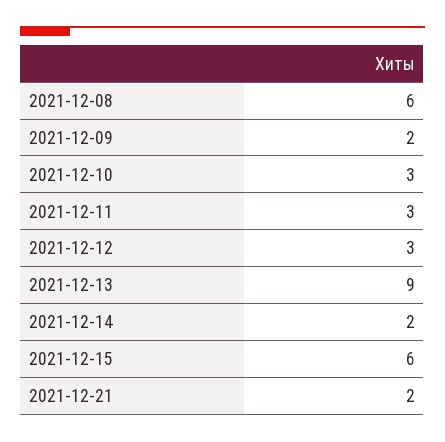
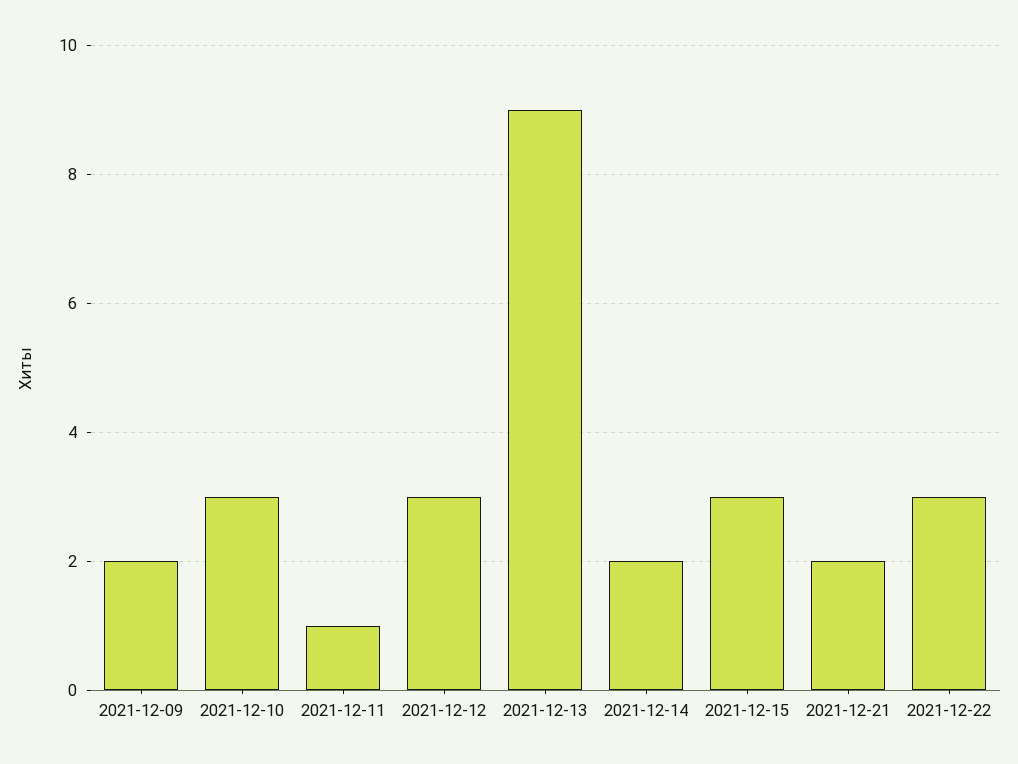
2021-12-08: 6 -> none
2021-12-11: 3 -> 1
2021-12-15: 6 -> 3
2021-12-22: none -> 3

